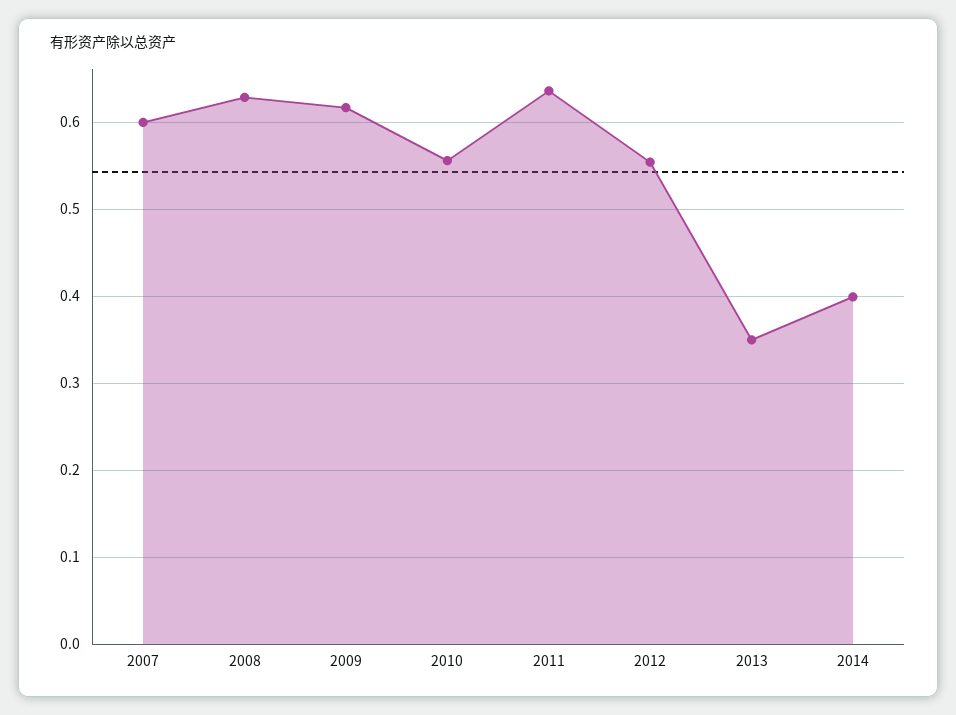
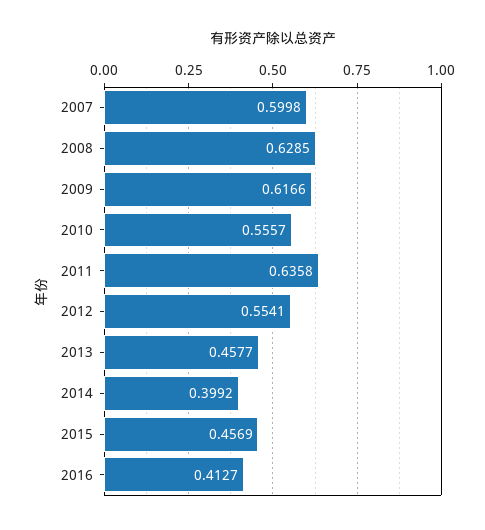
2013: 0.35 -> 0.4577
2015: none -> 0.4569
2016: none -> 0.4127

